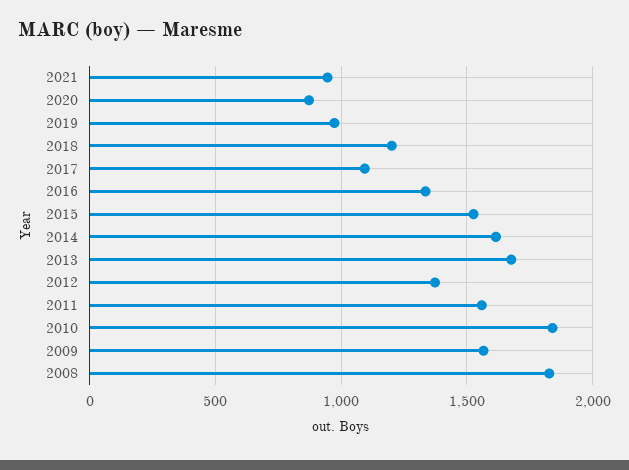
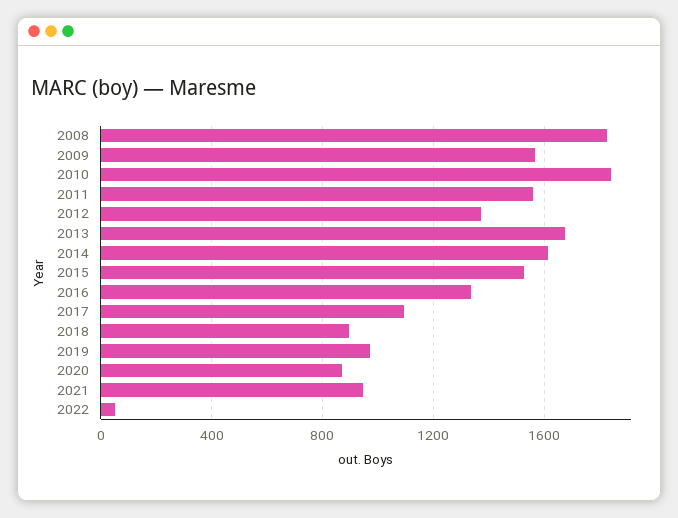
2018: 1200 -> 900
2022: none -> 50

